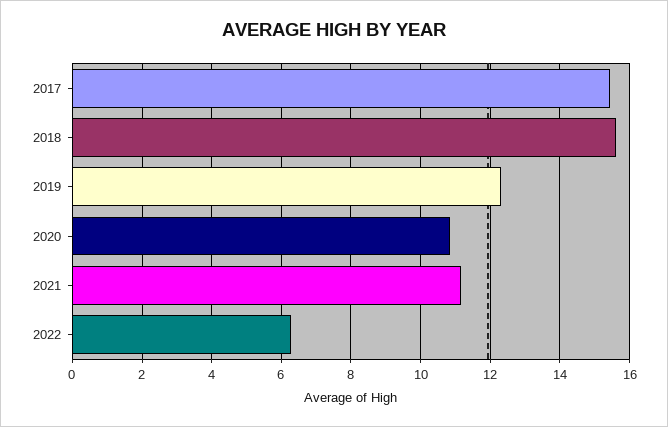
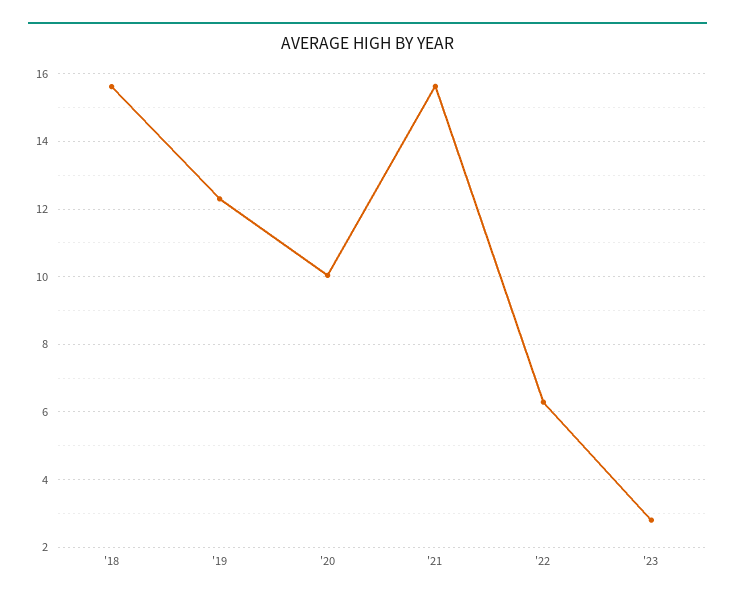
2017: 15.4 -> none
2020: 10.8 -> 10
2021: 11.2 -> 15.6
'23: none -> 2.8

